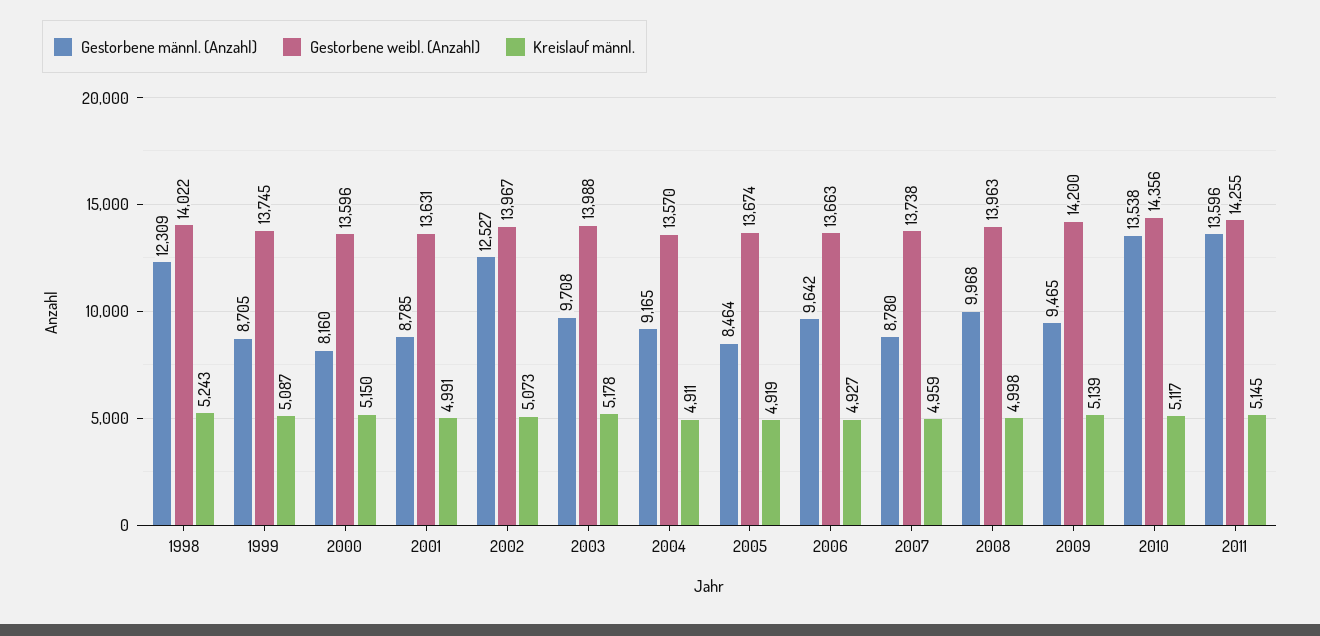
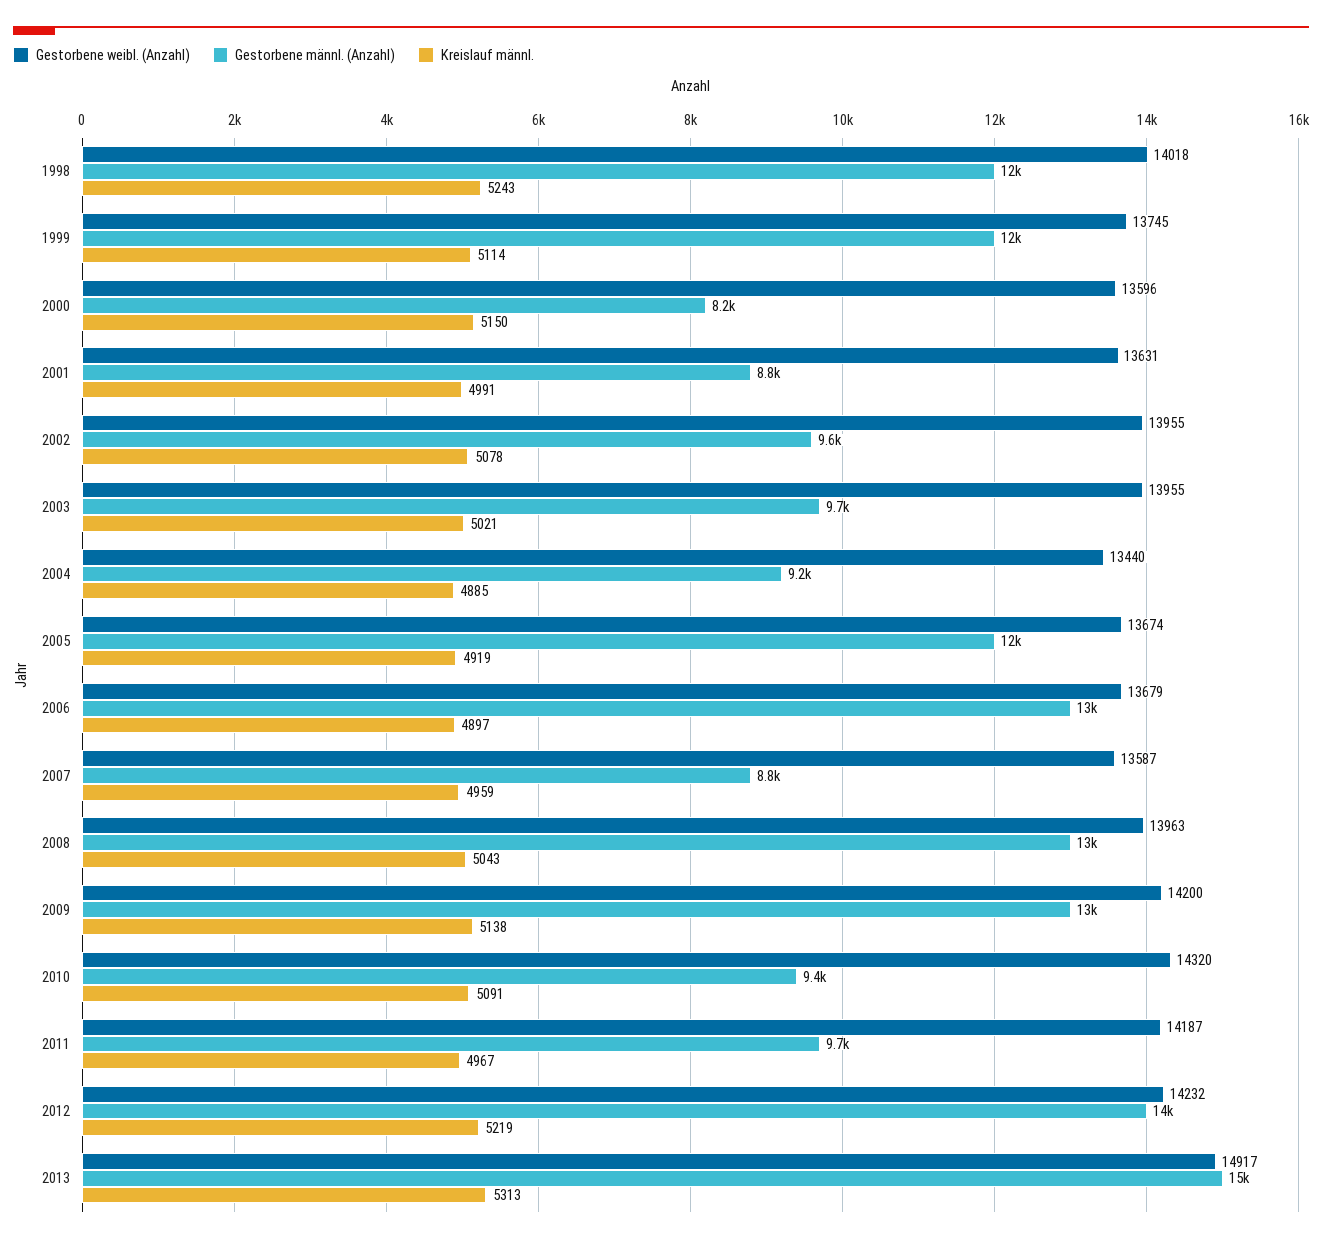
Gestorbene weibl. (Anzahl), 1998: 14022 -> 14018
Gestorbene männl. (Anzahl), 1999: 8705 -> 12000
Kreislauf männl., 1999: 5087 -> 5114
Gestorbene männl. (Anzahl), 2002: 12527 -> 9600
Gestorbene weibl. (Anzahl), 2002: 13967 -> 13955
Kreislauf männl., 2002: 5073 -> 5078
Gestorbene weibl. (Anzahl), 2003: 13988 -> 13955
Kreislauf männl., 2003: 5178 -> 5021
Gestorbene weibl. (Anzahl), 2004: 13570 -> 13440
Kreislauf männl., 2004: 4911 -> 4885
Gestorbene männl. (Anzahl), 2005: 8464 -> 12000
Gestorbene männl. (Anzahl), 2006: 9642 -> 13000
Gestorbene weibl. (Anzahl), 2006: 13663 -> 13679
Kreislauf männl., 2006: 4927 -> 4897
Gestorbene weibl. (Anzahl), 2007: 13738 -> 13587
Gestorbene männl. (Anzahl), 2008: 9968 -> 13000
Kreislauf männl., 2008: 4998 -> 5043
Gestorbene männl. (Anzahl), 2009: 9465 -> 13000
Kreislauf männl., 2009: 5139 -> 5138
Gestorbene männl. (Anzahl), 2010: 13538 -> 9400
Gestorbene weibl. (Anzahl), 2010: 14356 -> 14320
Kreislauf männl., 2010: 5117 -> 5091
Gestorbene männl. (Anzahl), 2011: 13596 -> 9700
Gestorbene weibl. (Anzahl), 2011: 14255 -> 14187
Kreislauf männl., 2011: 5145 -> 4967
Gestorbene weibl. (Anzahl), 2012: none -> 14232
Gestorbene männl. (Anzahl), 2012: none -> 14000
Kreislauf männl., 2012: none -> 5219
Gestorbene weibl. (Anzahl), 2013: none -> 14917
Gestorbene männl. (Anzahl), 2013: none -> 15000
Kreislauf männl., 2013: none -> 5313

